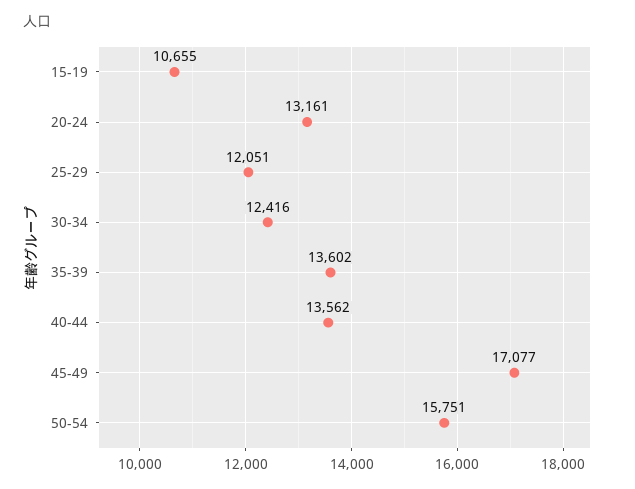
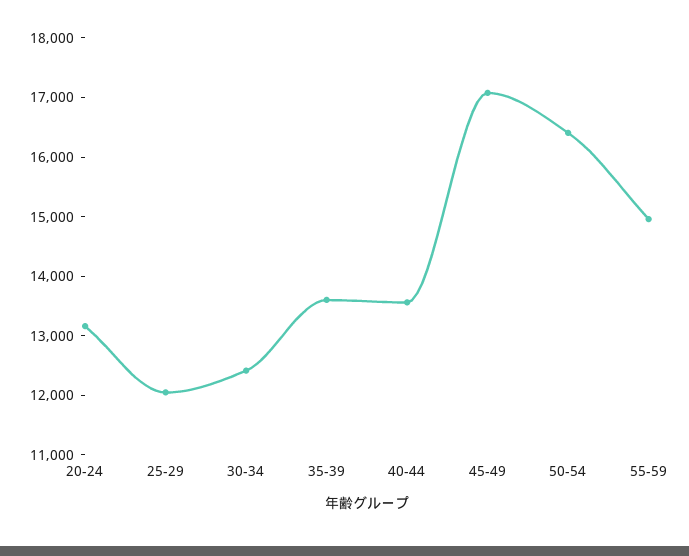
15-19: 10655 -> none
50-54: 15751 -> 16400
55-59: none -> 15000

